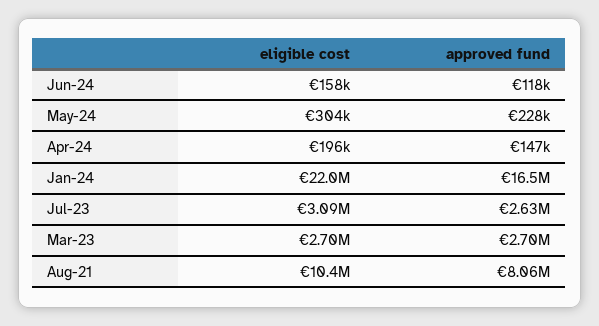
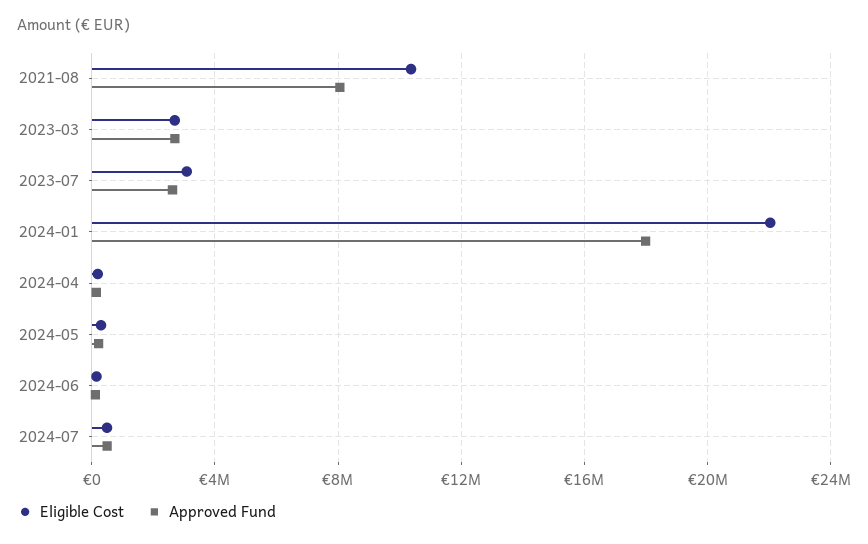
approved fund, Jan-24: 16500000 -> 18000000
eligible cost, 2024-07: none -> 500000
approved fund, 2024-07: none -> 500000

